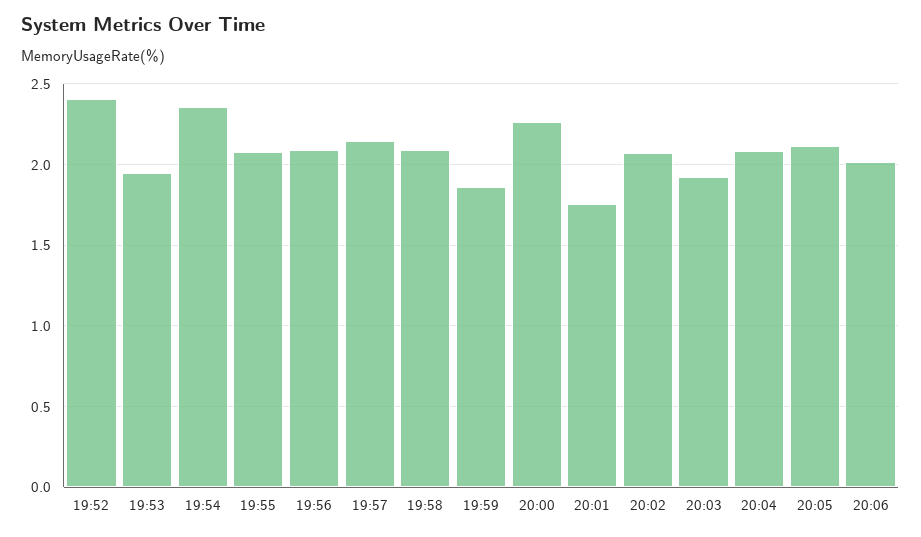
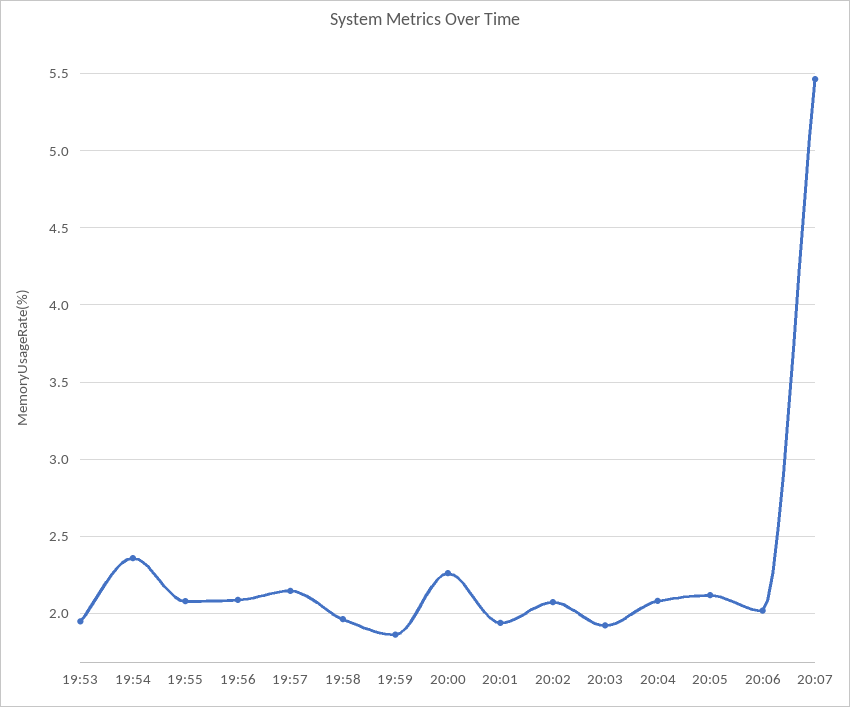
19:52: 2.4 -> none
19:58: 2.1 -> 1.95
20:01: 1.75 -> 1.95
20:07: none -> 5.45

